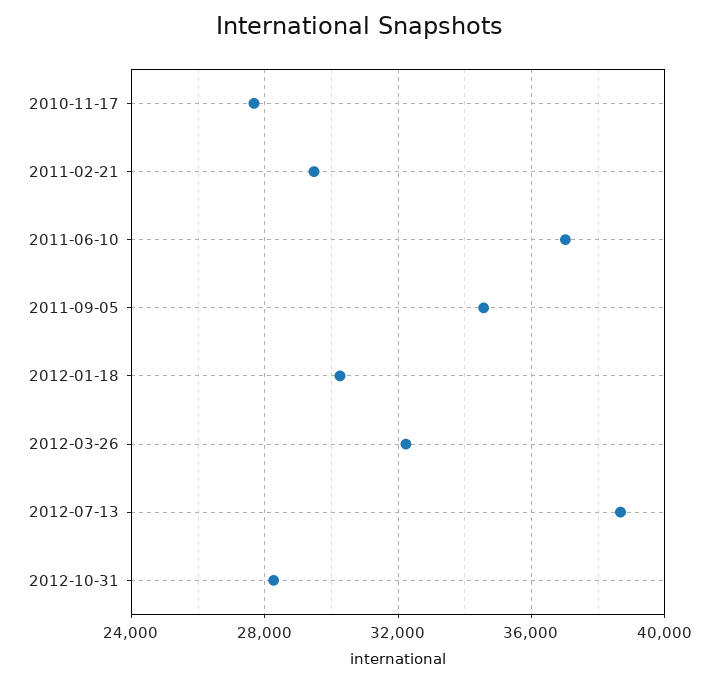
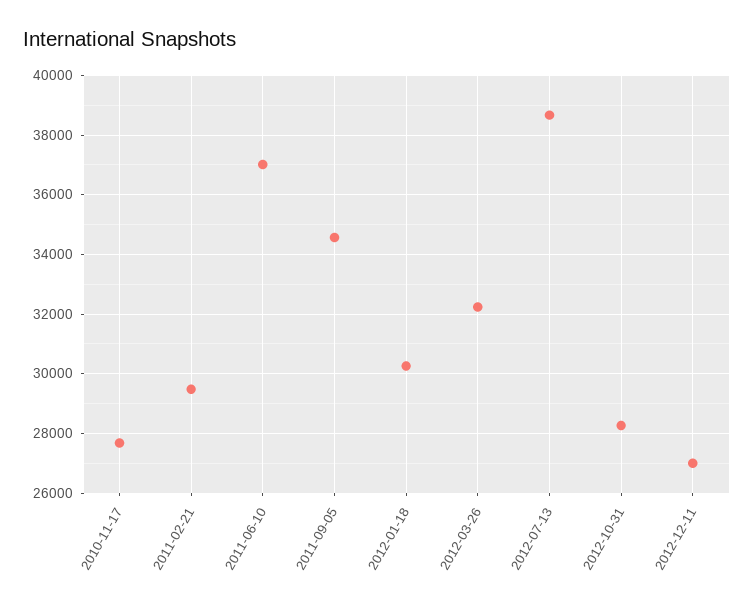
2012-12-11: none -> 27000

